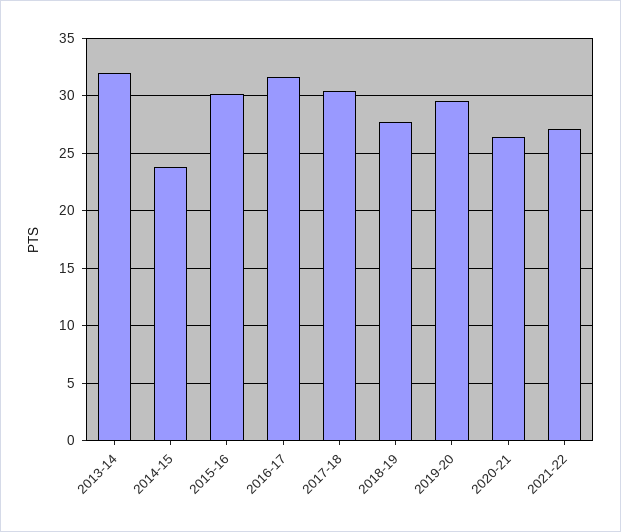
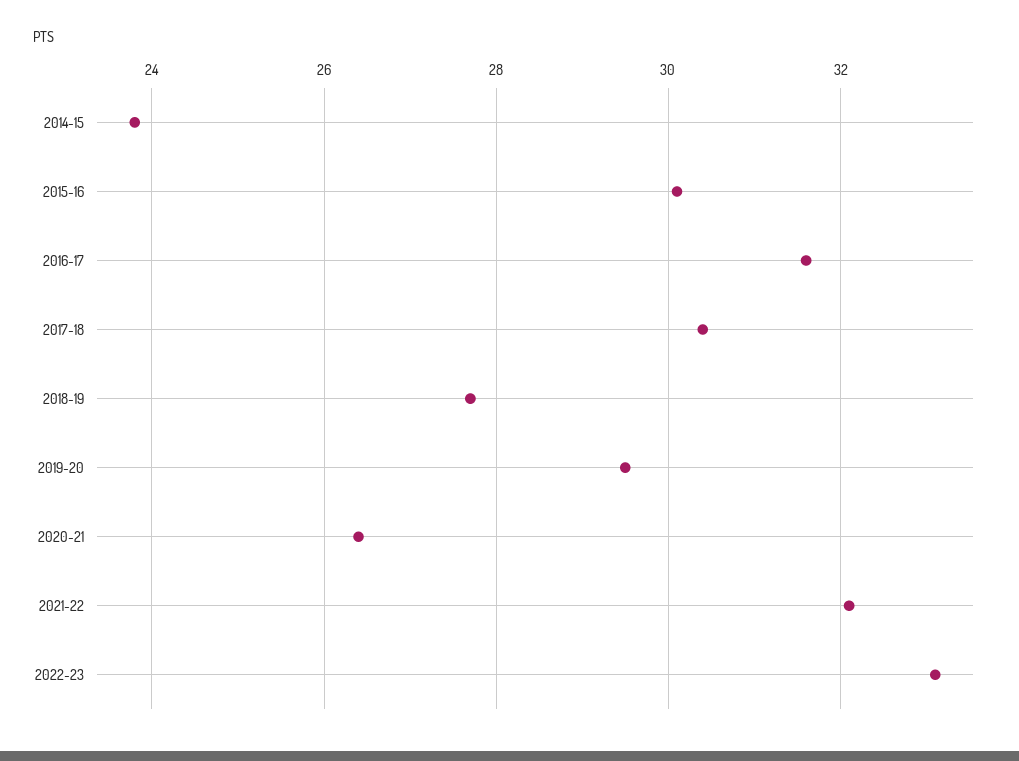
2013-14: 32 -> none
2021-22: 27 -> 32
2022-23: none -> 33

